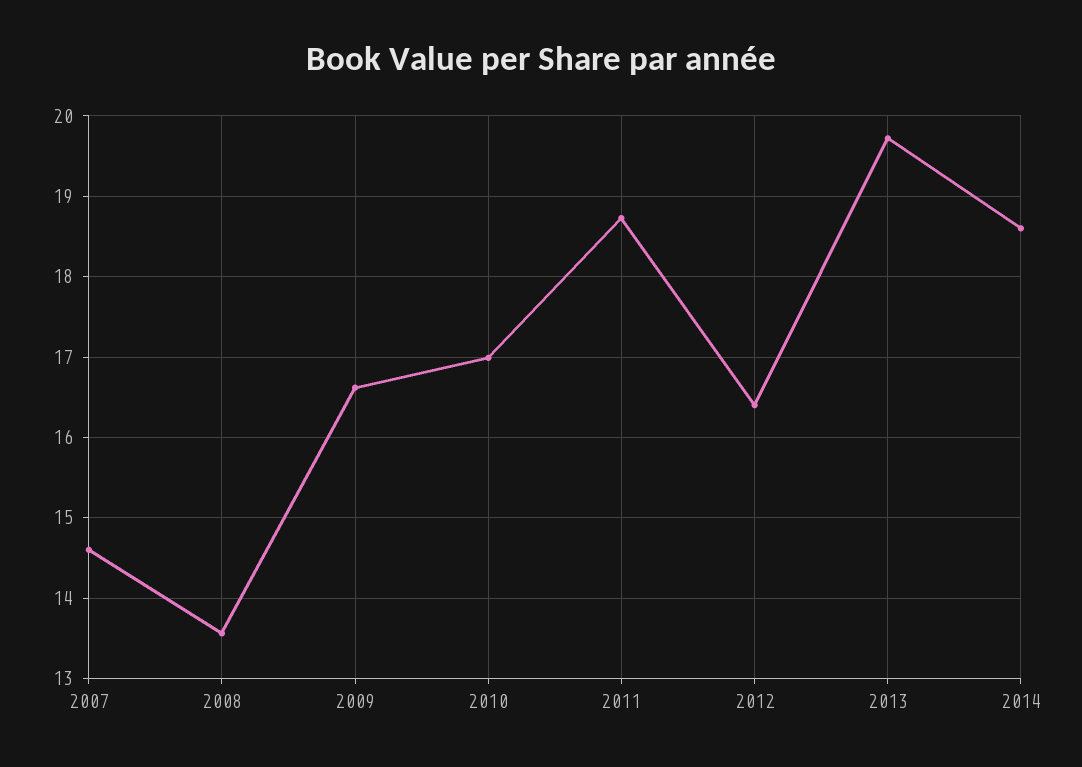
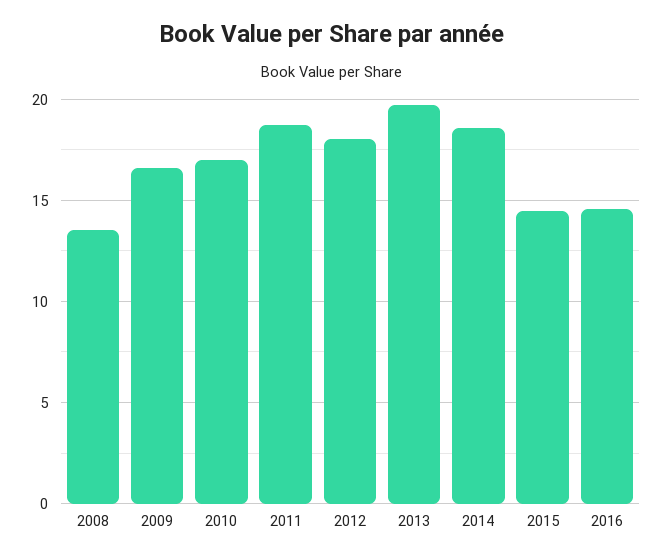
2007: 14.6 -> none
2012: 16.4 -> 18
2015: none -> 14.5
2016: none -> 14.5

